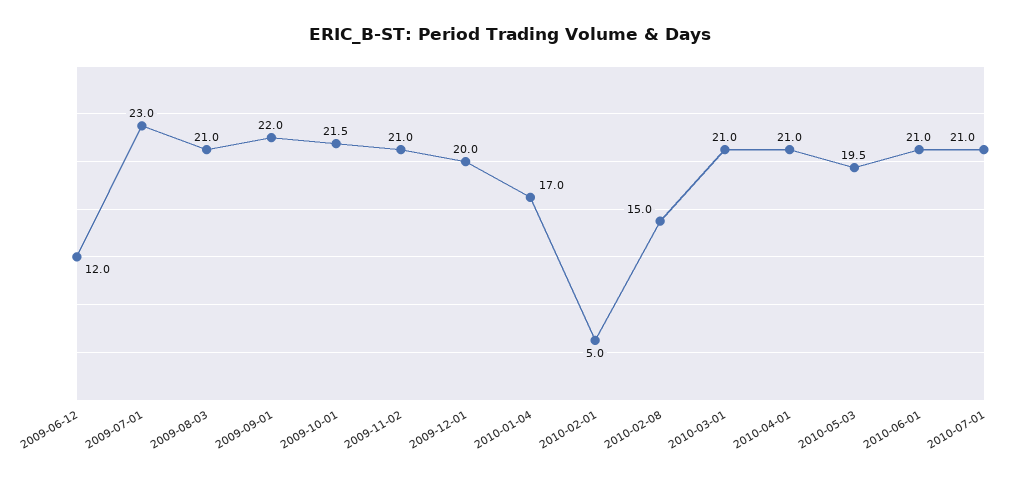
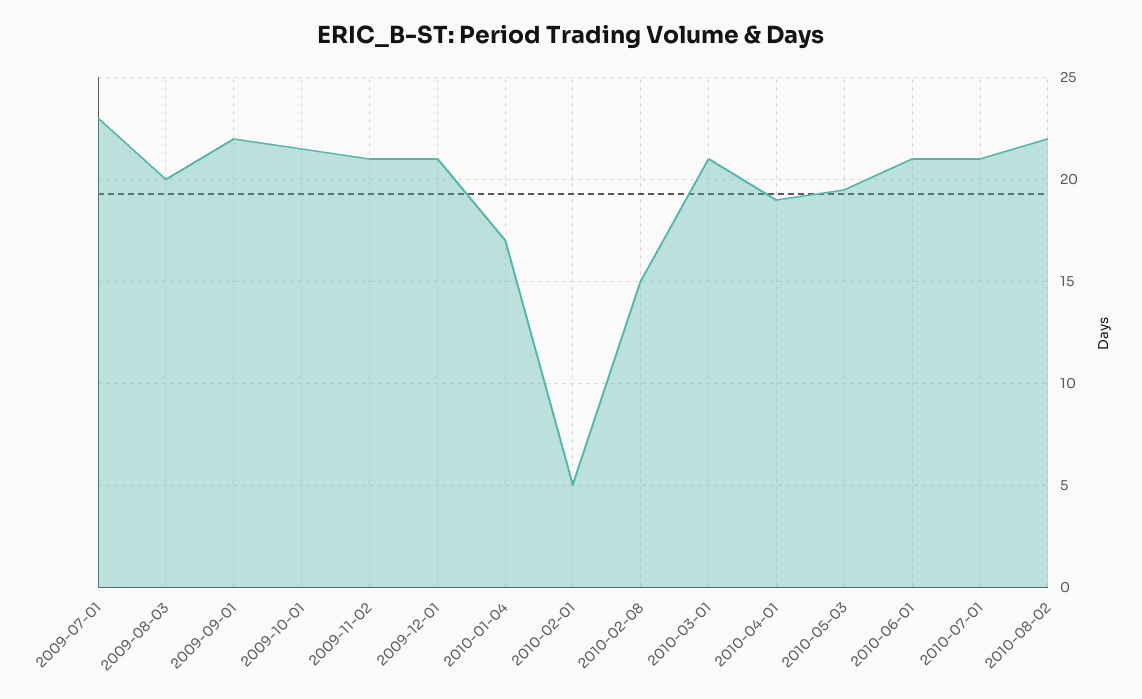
2009-06-12: 12 -> none
2009-08-03: 21 -> 20
2009-12-01: 20 -> 21
2010-04-01: 21 -> 19
2010-08-02: none -> 22

